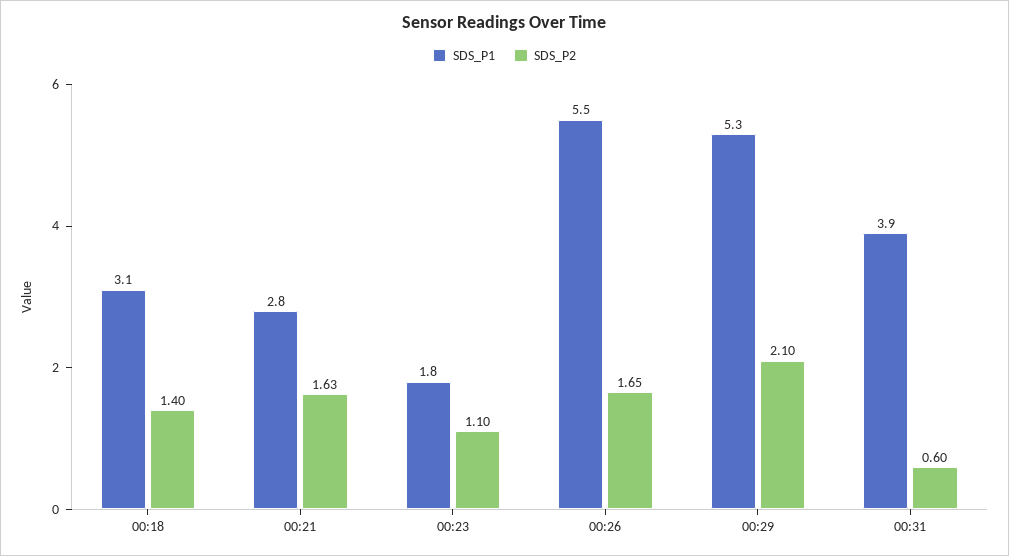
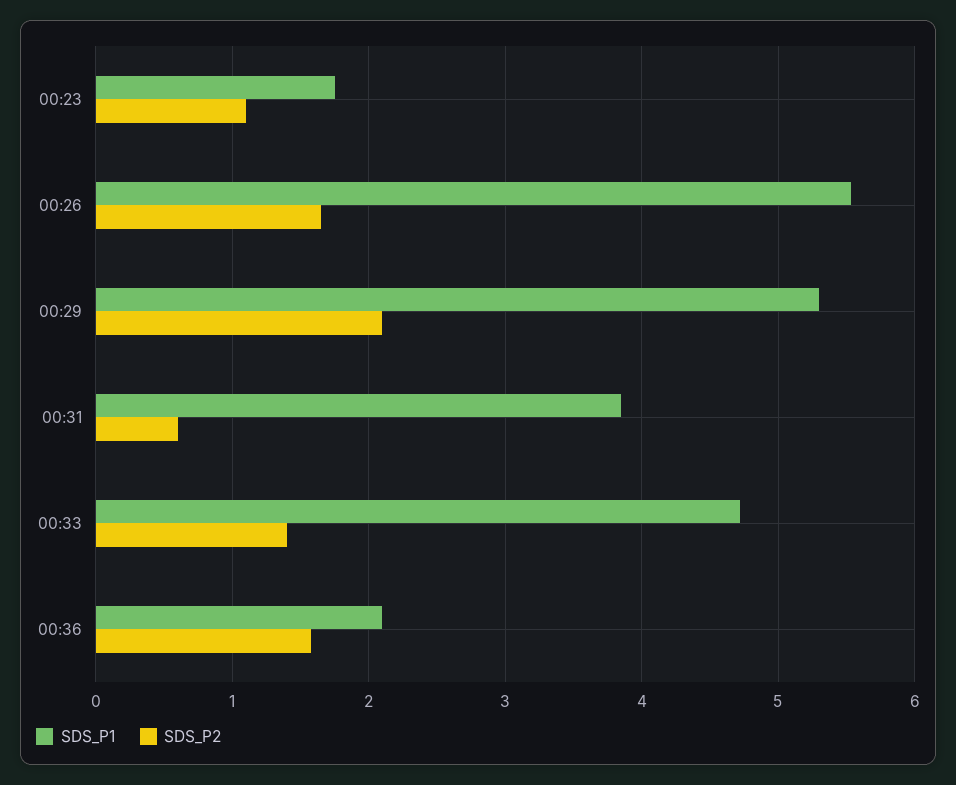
SDS_P1, 00:18: 3.1 -> none
SDS_P2, 00:18: 1.4 -> none
SDS_P1, 00:21: 2.8 -> none
SDS_P2, 00:21: 1.63 -> none
SDS_P1, 00:33: none -> 4.7
SDS_P2, 00:33: none -> 1.4
SDS_P1, 00:36: none -> 2.1
SDS_P2, 00:36: none -> 1.6

